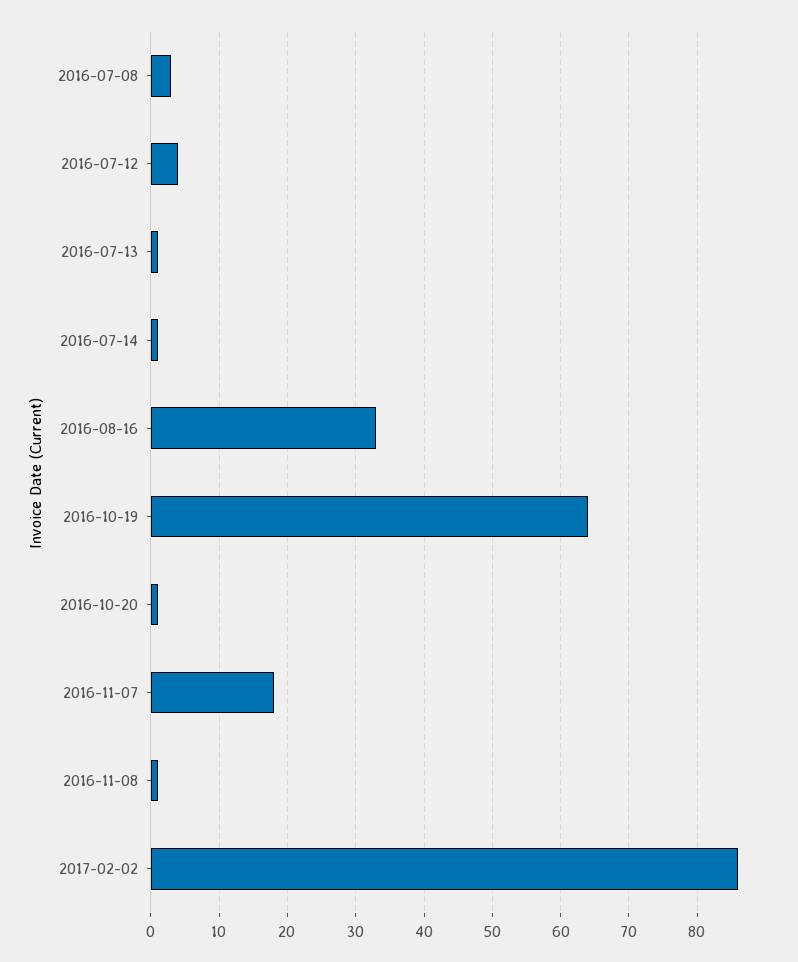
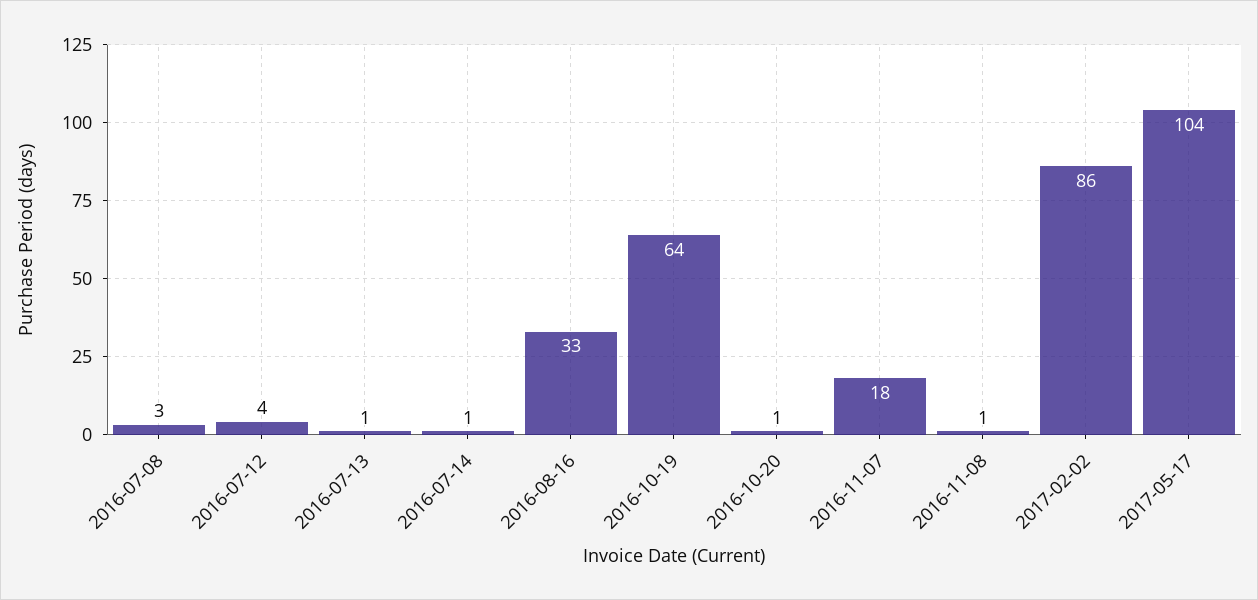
2017-05-17: none -> 104

